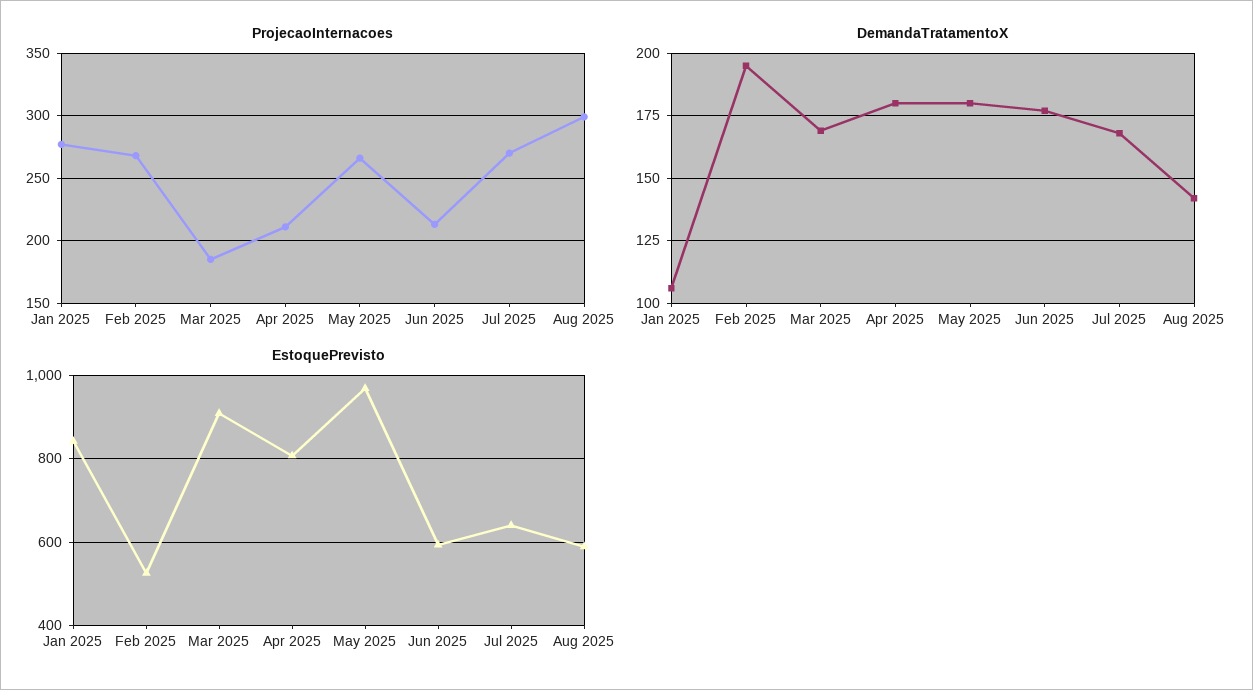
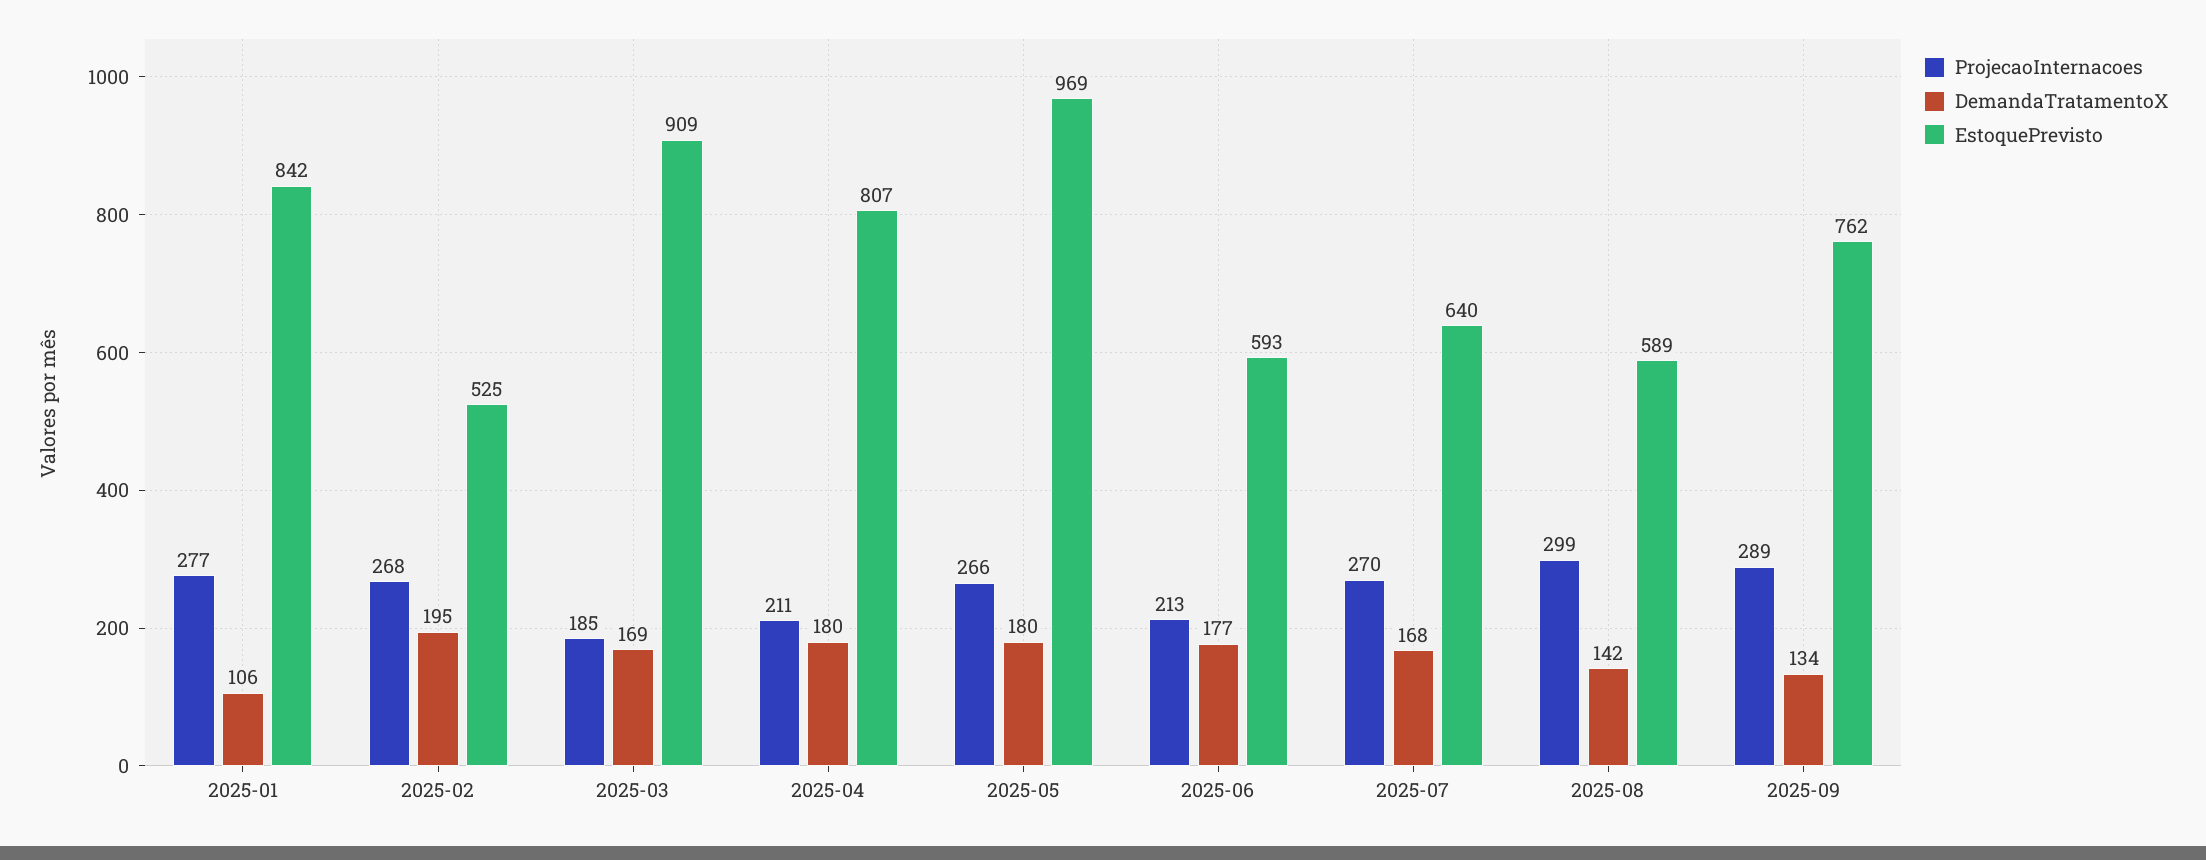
ProjecaoInternacoes, 2025-09: none -> 289
DemandaTratamentoX, 2025-09: none -> 134
EstoquePrevisto, 2025-09: none -> 762

